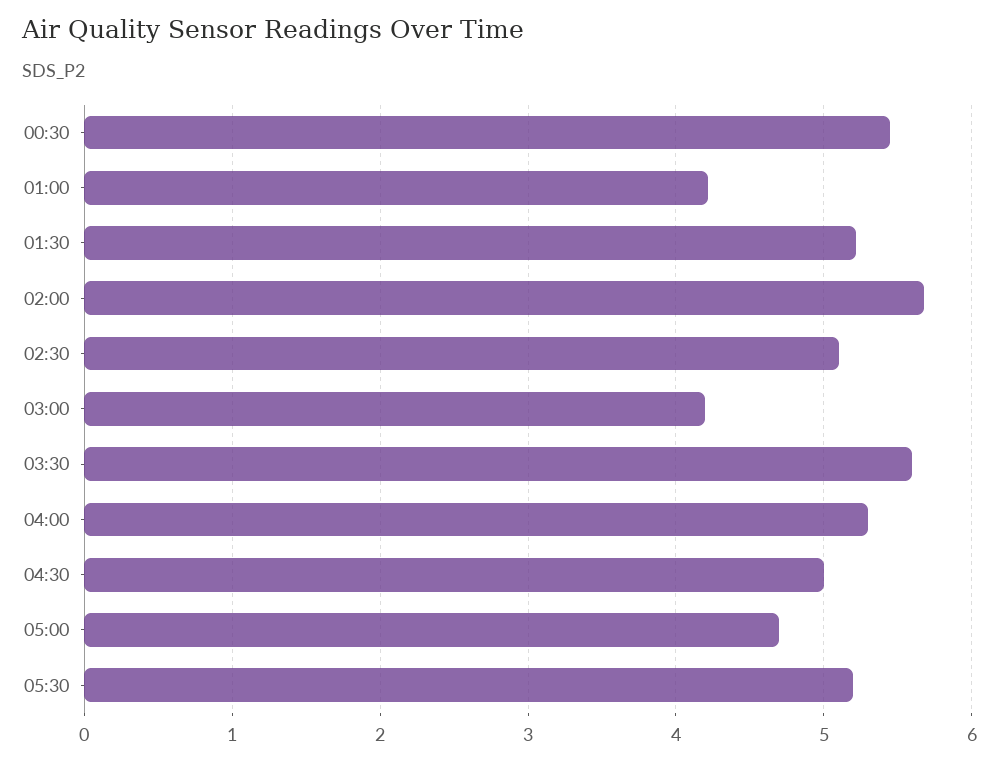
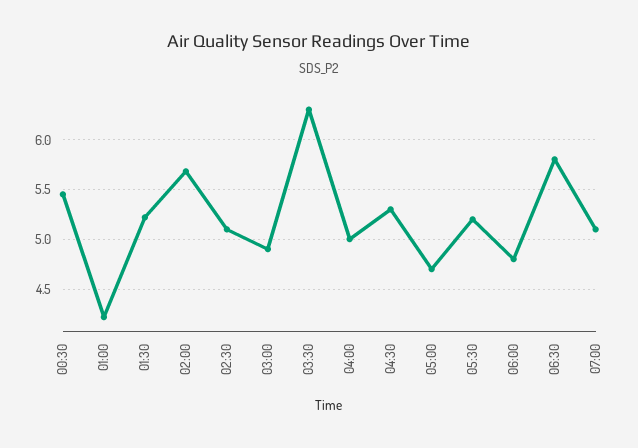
03:00: 4.2 -> 4.9
03:30: 5.6 -> 6.3
04:00: 5.3 -> 5
04:30: 5 -> 5.3
06:00: none -> 4.8
06:30: none -> 5.8
07:00: none -> 5.1

